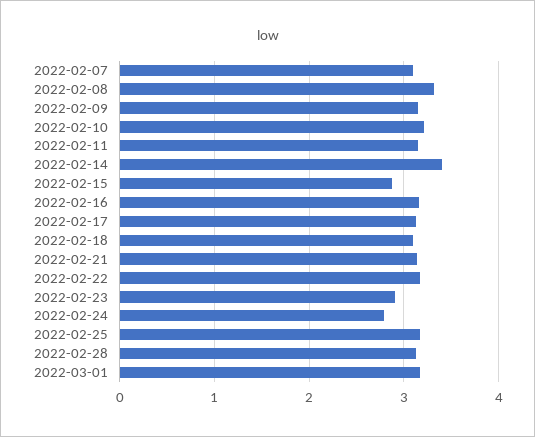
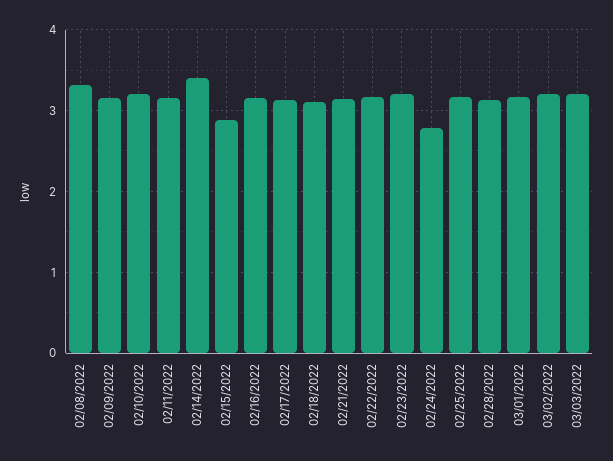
2022-02-07: 3.1 -> none
2022-02-23: 2.9 -> 3.2
03/02/2022: none -> 3.2
03/03/2022: none -> 3.2

